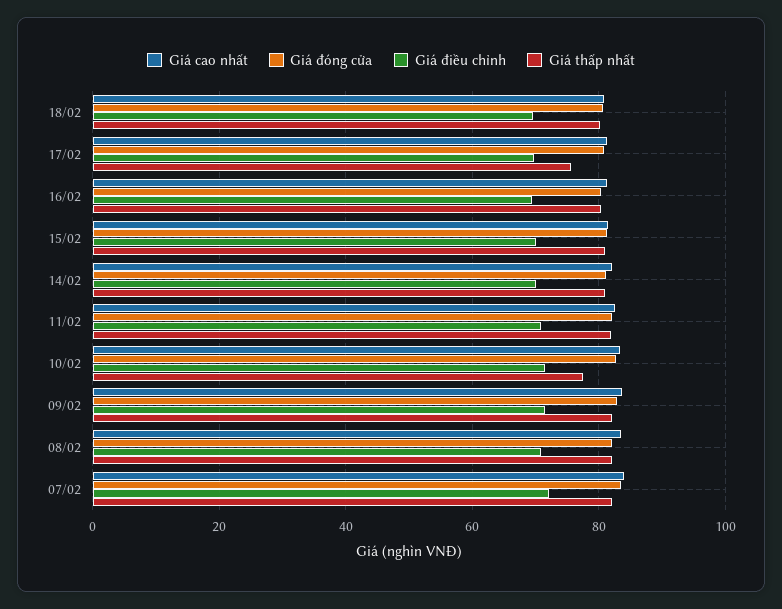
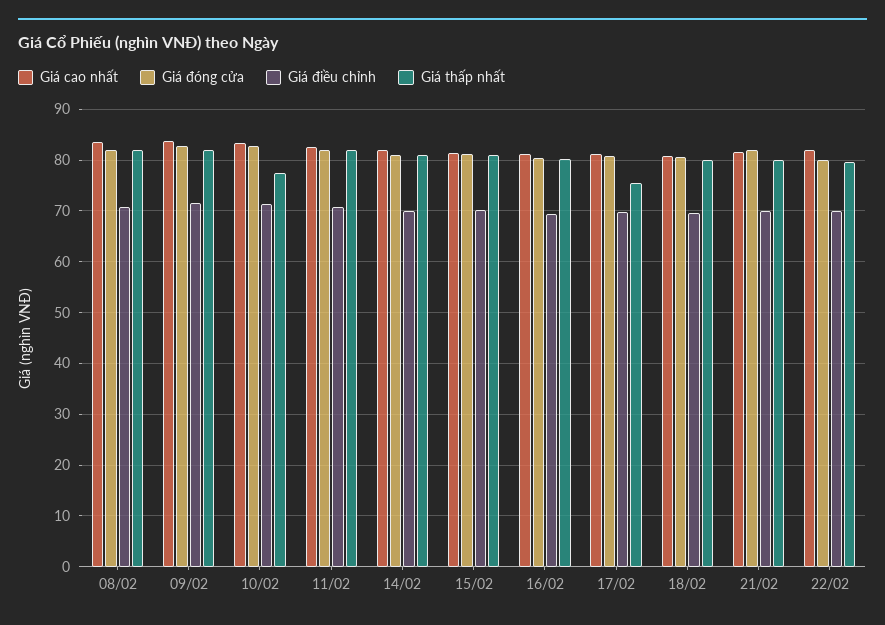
Giá cao nhất, 07/02: 84 -> none
Giá đóng cửa, 07/02: 84 -> none
Giá điều chỉnh, 07/02: 72 -> none
Giá thấp nhất, 07/02: 82 -> none
Giá cao nhất, 21/02: none -> 82
Giá đóng cửa, 21/02: none -> 82
Giá điều chỉnh, 21/02: none -> 70
Giá thấp nhất, 21/02: none -> 80
Giá cao nhất, 22/02: none -> 82
Giá đóng cửa, 22/02: none -> 80
Giá điều chỉnh, 22/02: none -> 70
Giá thấp nhất, 22/02: none -> 80

